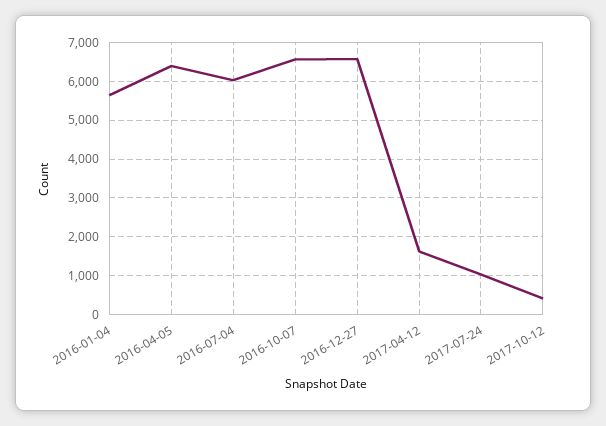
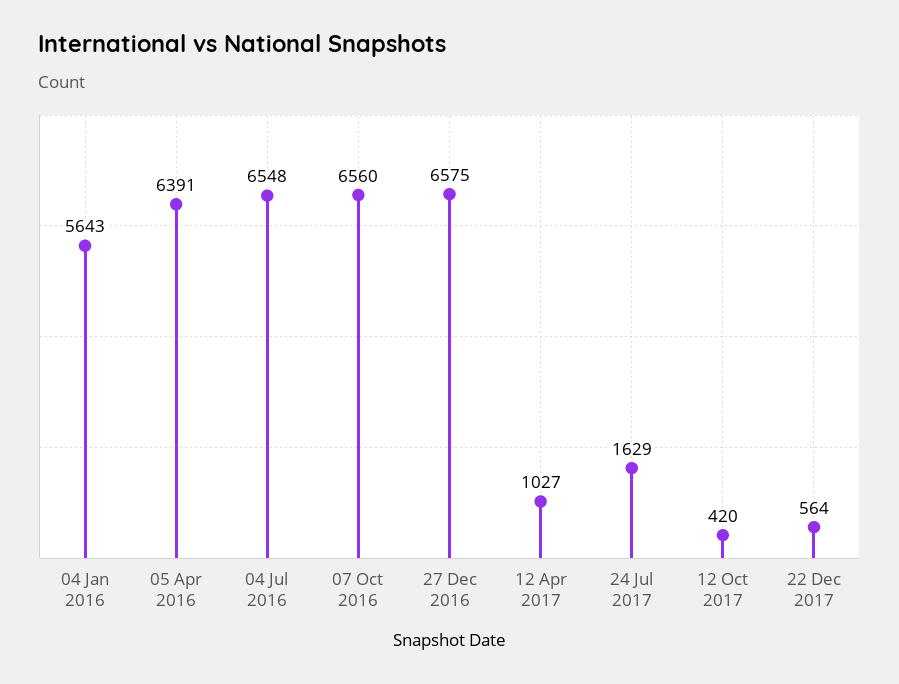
2016-07-04: 6000 -> 6548
2017-04-12: 1600 -> 1027
2017-07-24: 1000 -> 1629
22 Dec 2017: none -> 564

